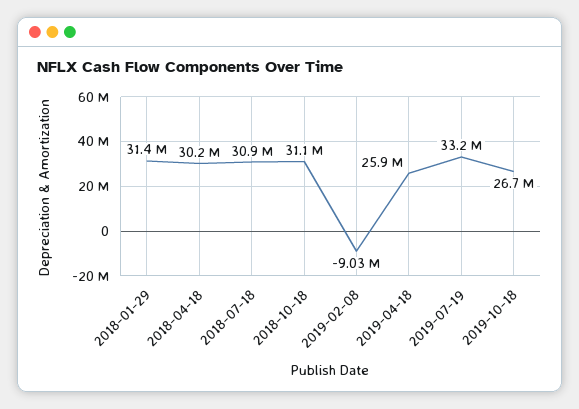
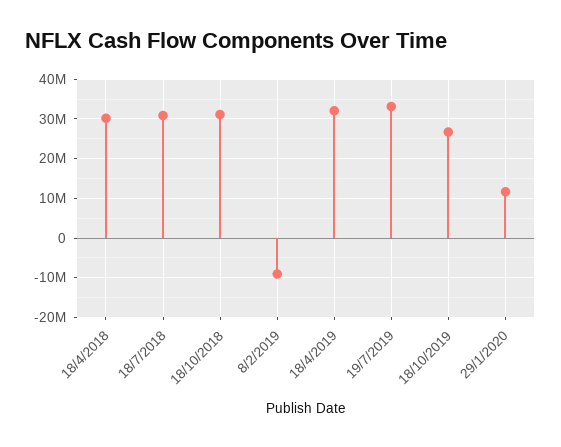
2018-01-29: 31400000 -> none
2019-04-18: 25900000 -> 32000000
29/1/2020: none -> 12000000

